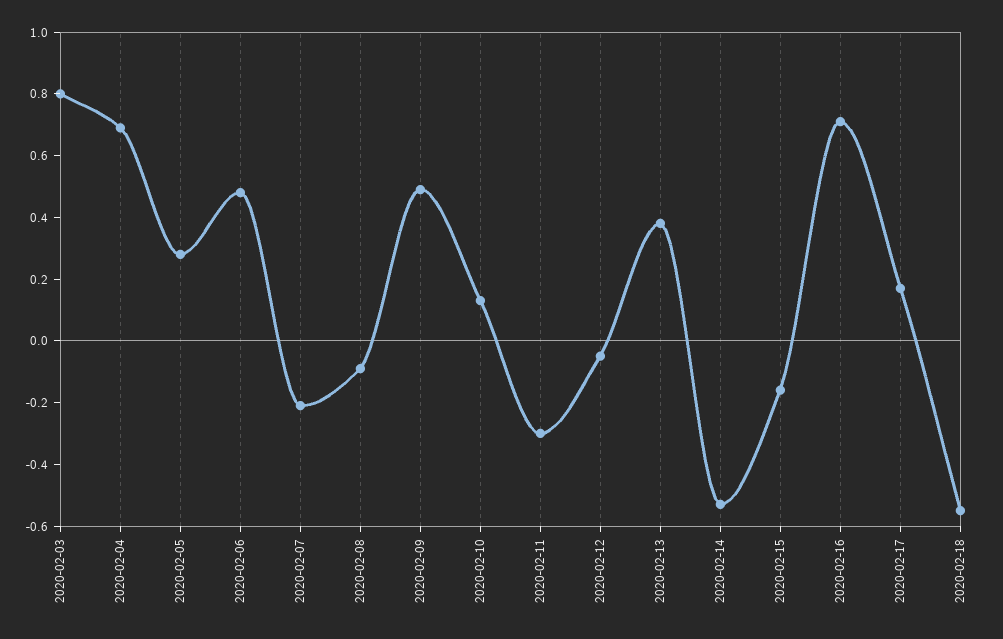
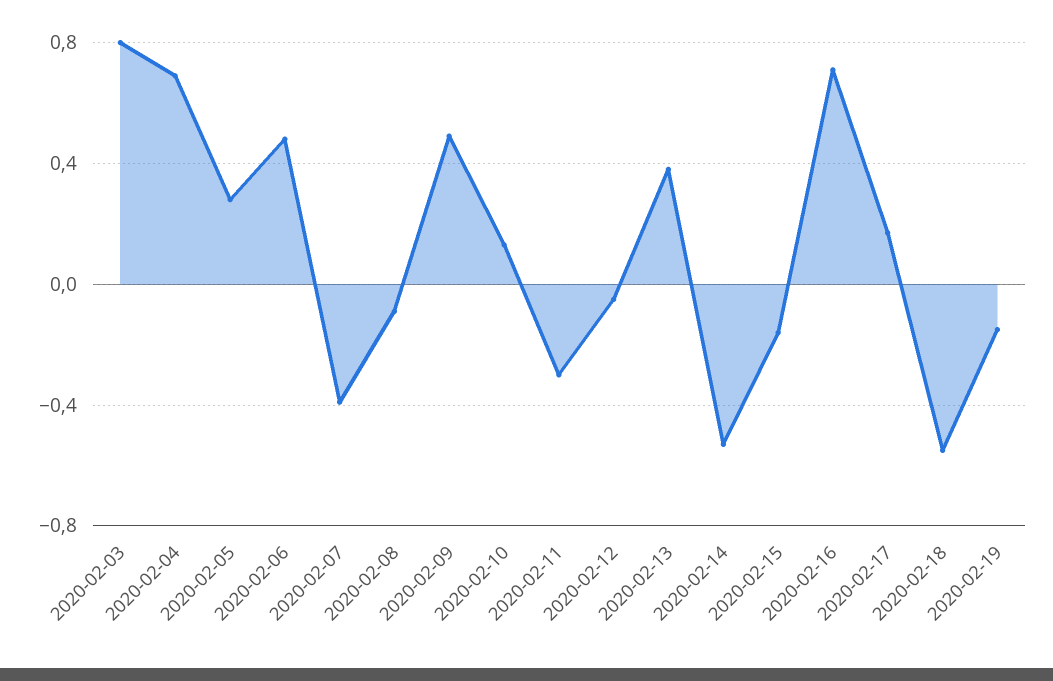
2020-02-07: -0.2 -> -0.4
2020-02-19: none -> -0.15

